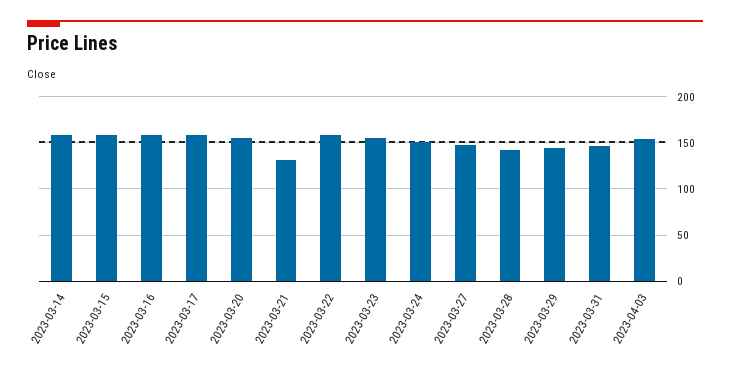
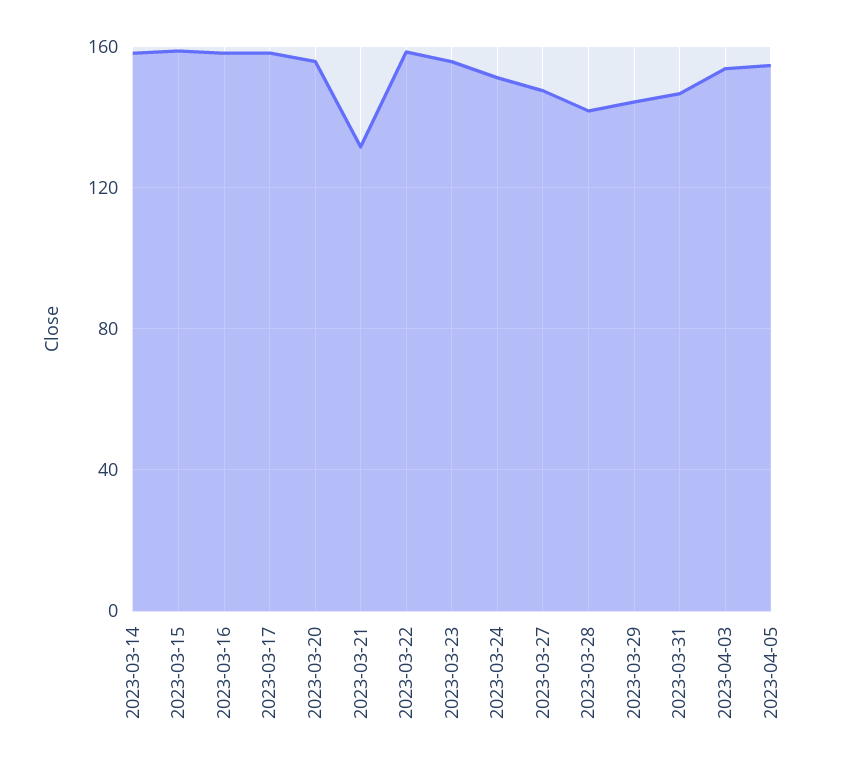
2023-04-05: none -> 155

